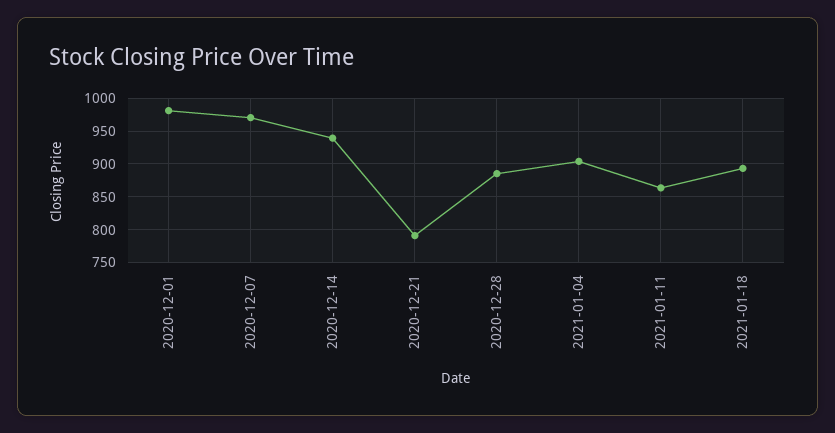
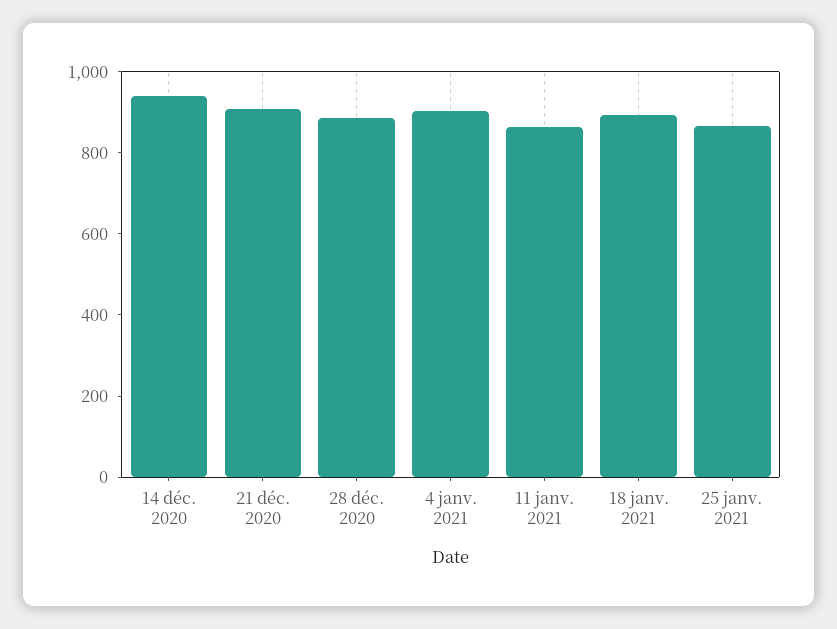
2020-12-01: 980 -> none
2020-12-07: 970 -> none
2020-12-21: 790 -> 900
25 janv. 2021: none -> 850

